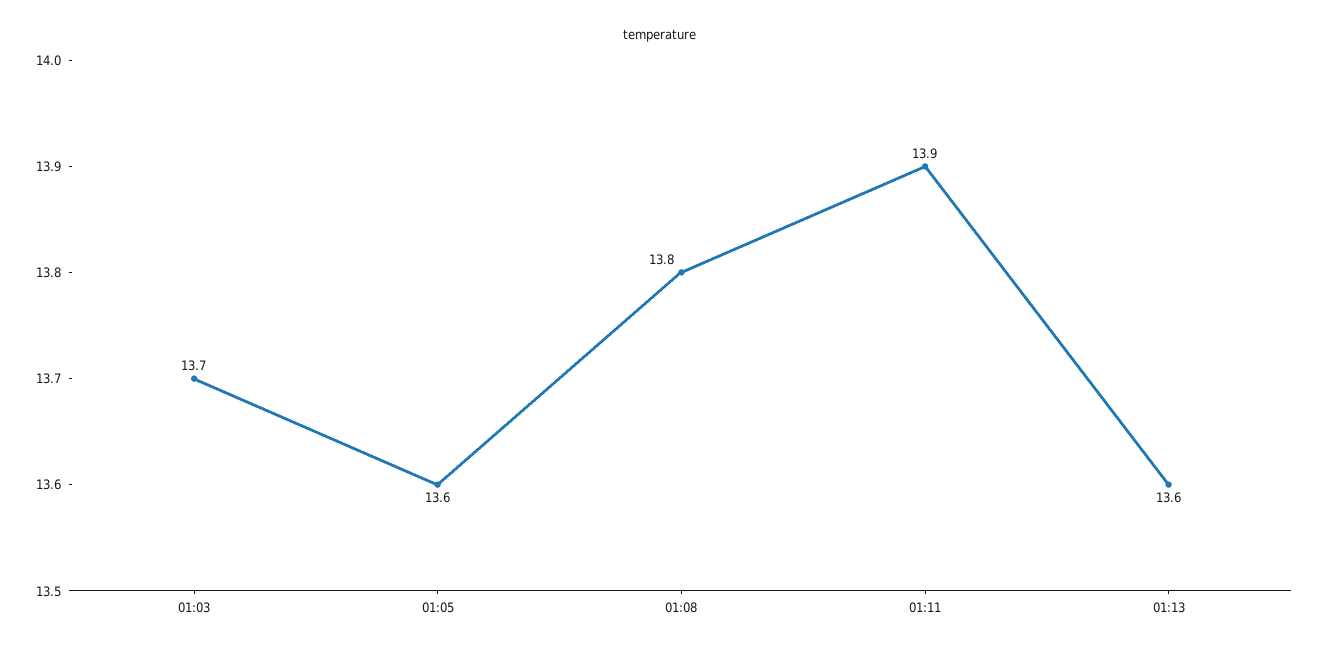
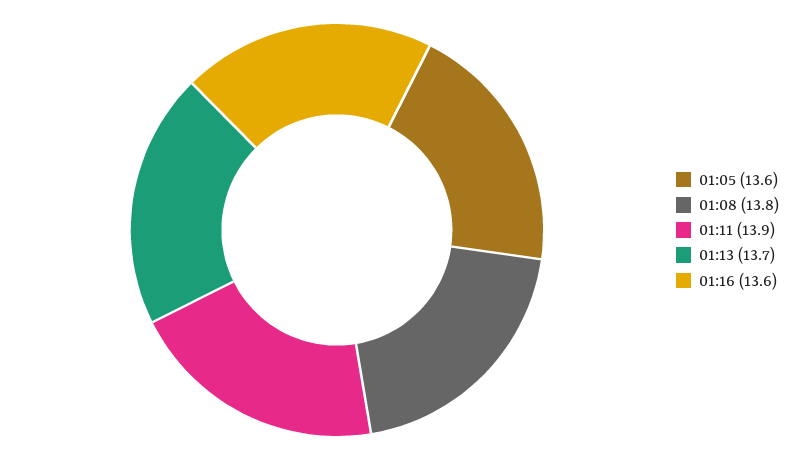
01:03: 13.7 -> none
01:13: 13.6 -> 13.7
01:16: none -> 13.6

